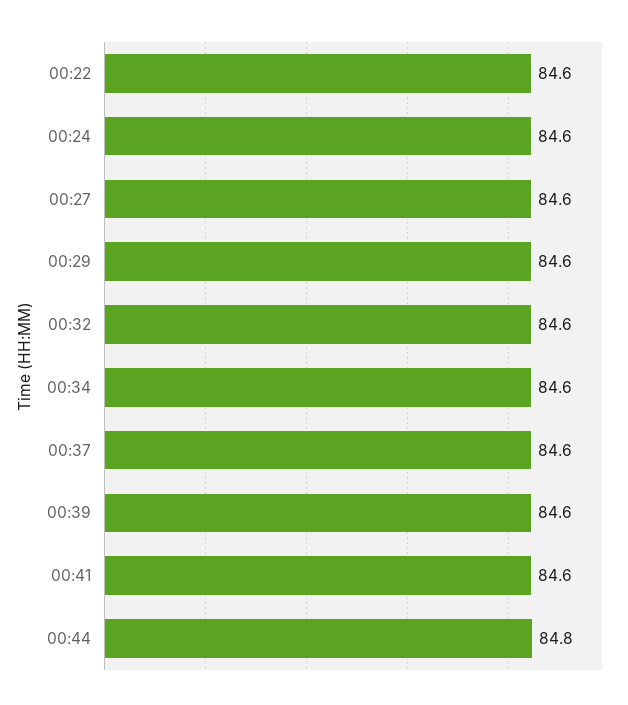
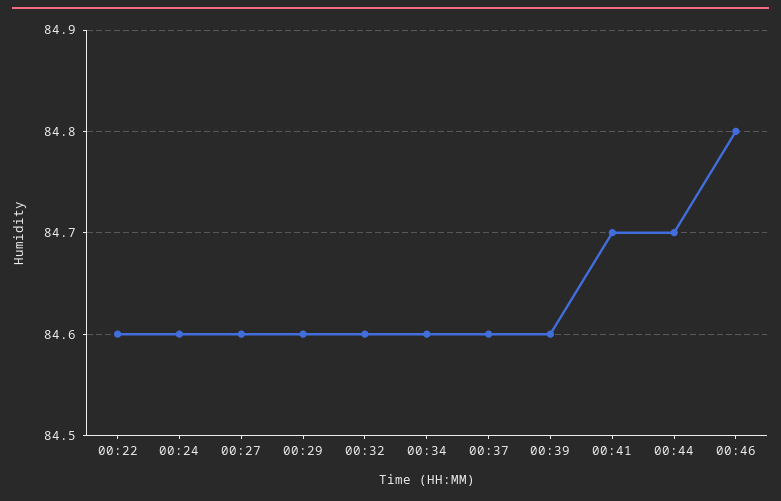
00:41: 84.6 -> 84.7
00:44: 84.8 -> 84.7
00:46: none -> 84.8

